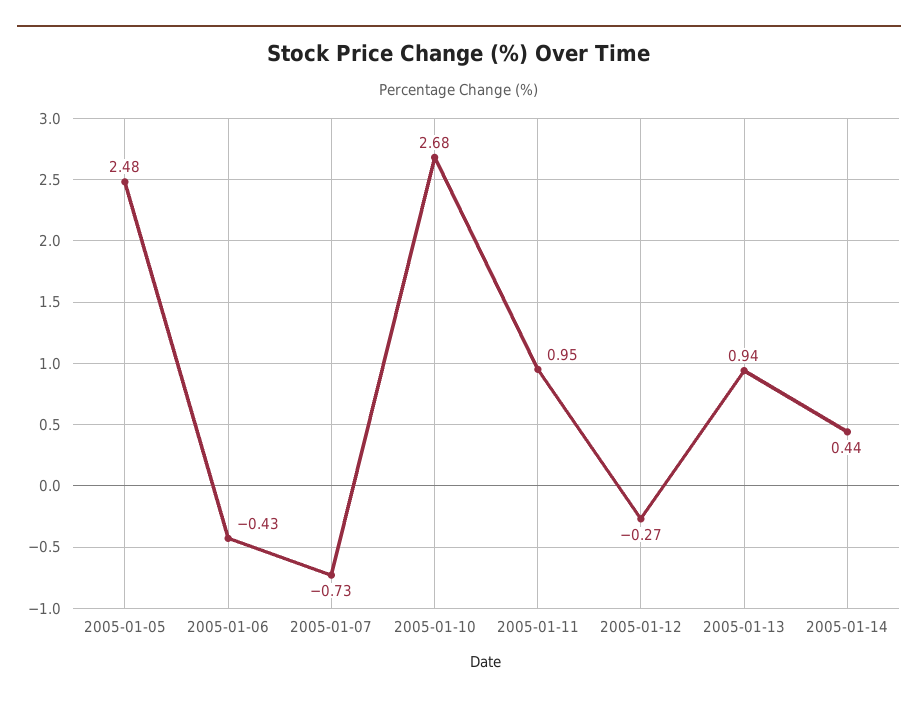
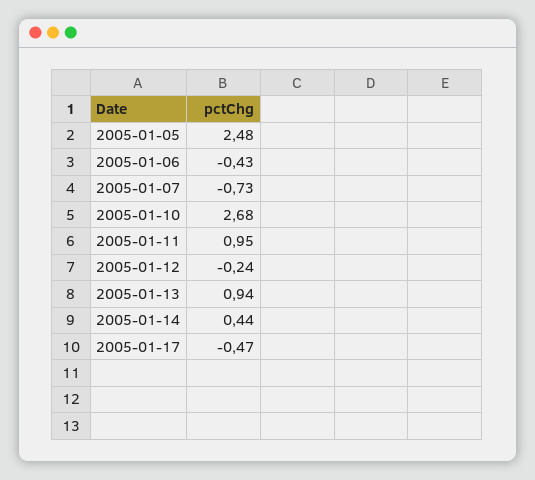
2005-01-12: -0.27 -> -0.24
2005-01-17: none -> -0.47

